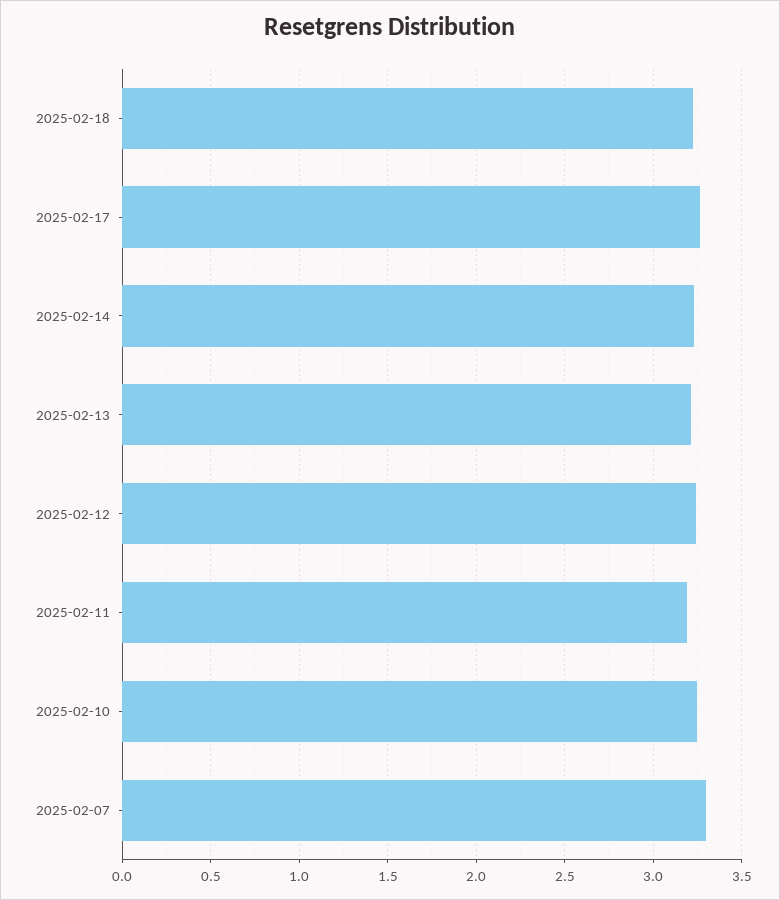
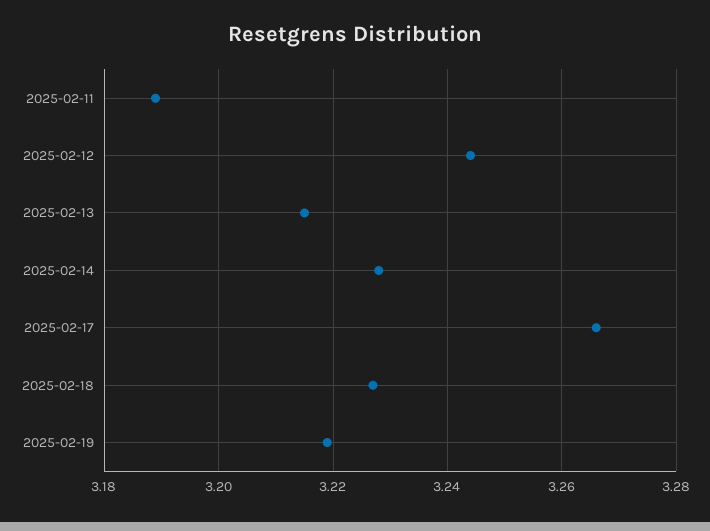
2025-02-10: 3.25 -> none
2025-02-07: 3.3 -> none
2025-02-19: none -> 3.22

